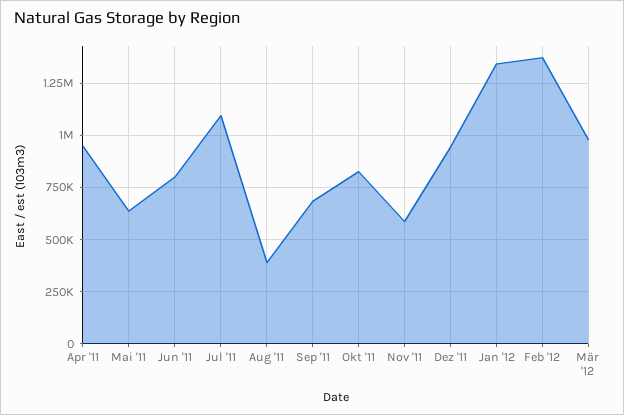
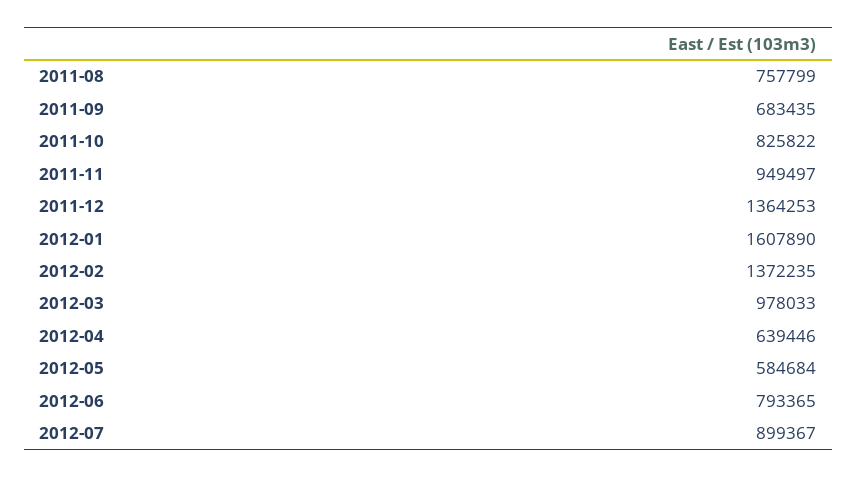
Apr '11: 950000 -> none
Mai '11: 650000 -> none
Jun '11: 800000 -> none
Jul '11: 1100000 -> none
Aug '11: 400000 -> 757799
Nov '11: 600000 -> 949497
Dez '11: 950000 -> 1364253
Jan '12: 1350000 -> 1607890
2012-04: none -> 639446
2012-05: none -> 584684
2012-06: none -> 793365
2012-07: none -> 899367

